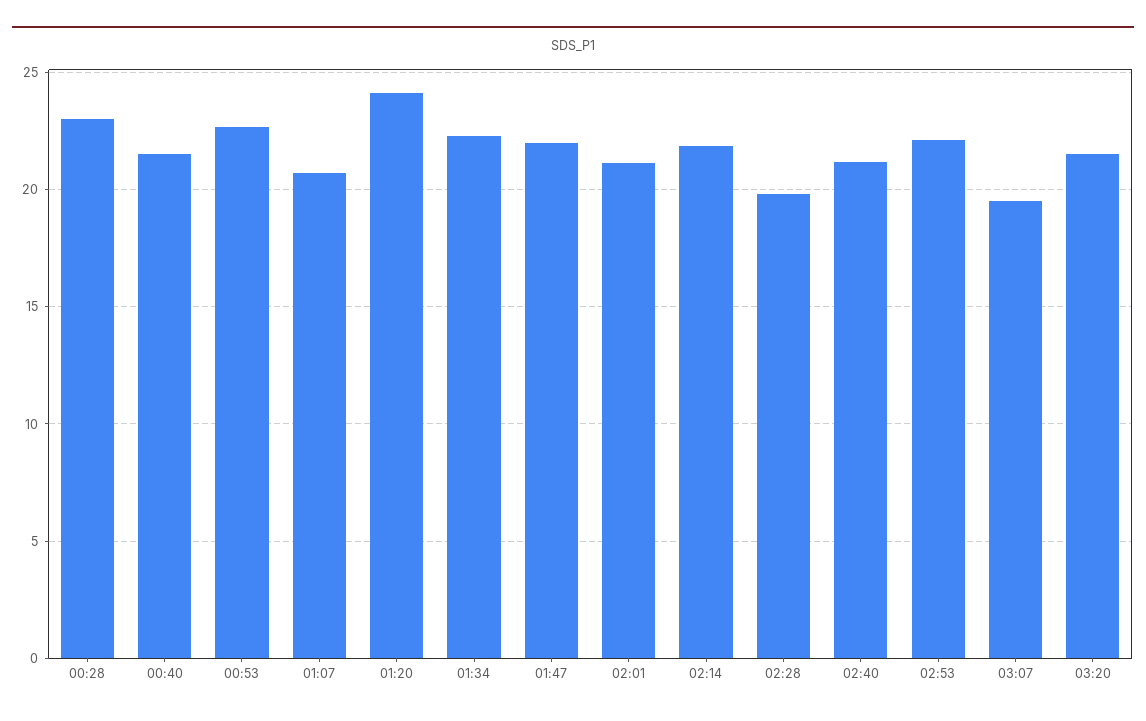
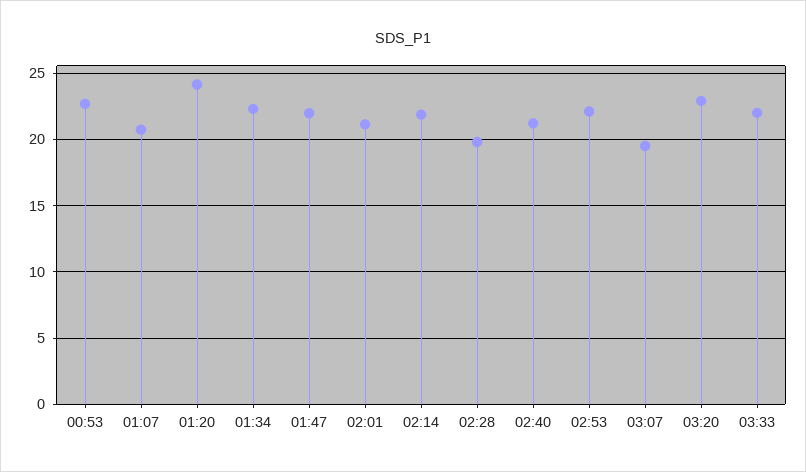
00:28: 23 -> none
00:40: 21.5 -> none
03:20: 21.5 -> 23
03:33: none -> 22

